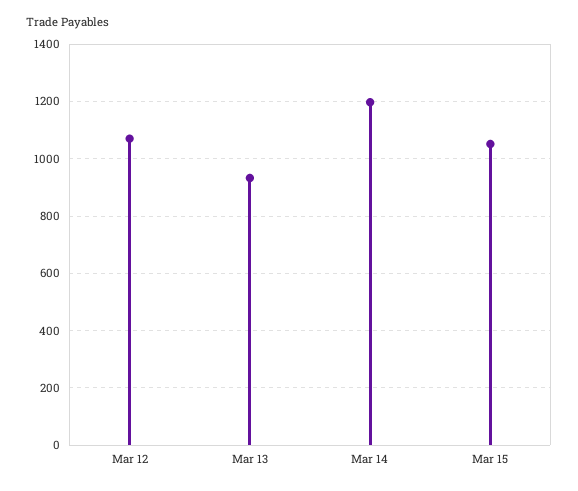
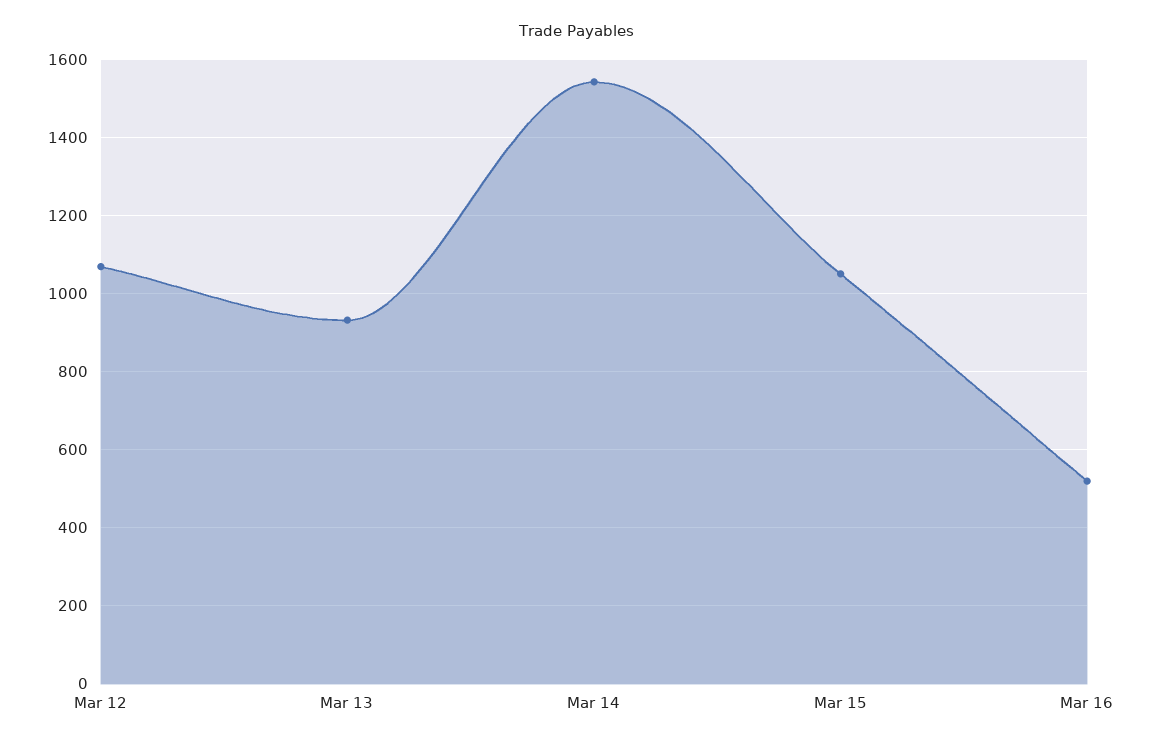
Mar 14: 1200 -> 1540
Mar 16: none -> 520

